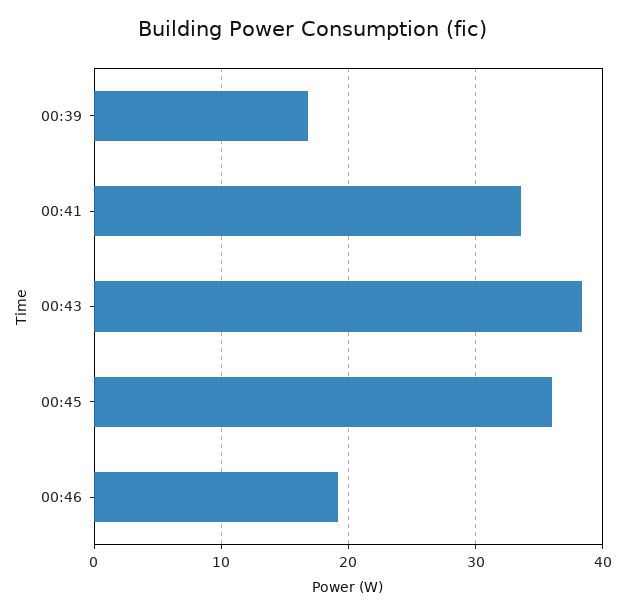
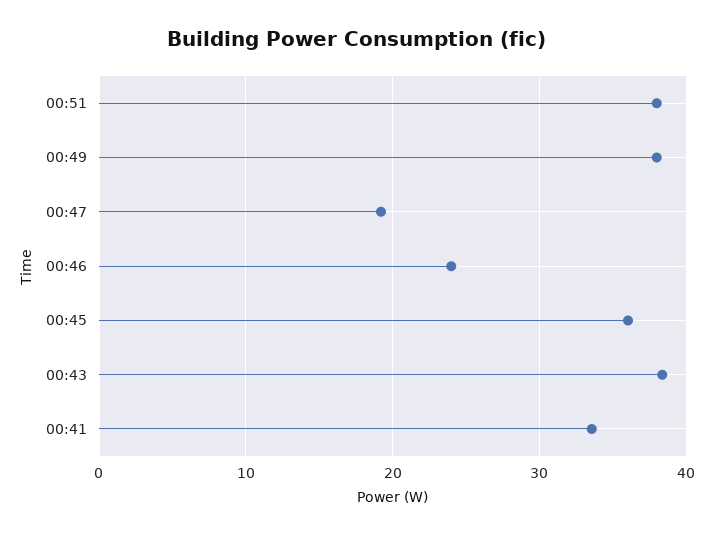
00:39: 17 -> none
00:46: 19 -> 24
00:51: none -> 38
00:49: none -> 38
00:47: none -> 19

